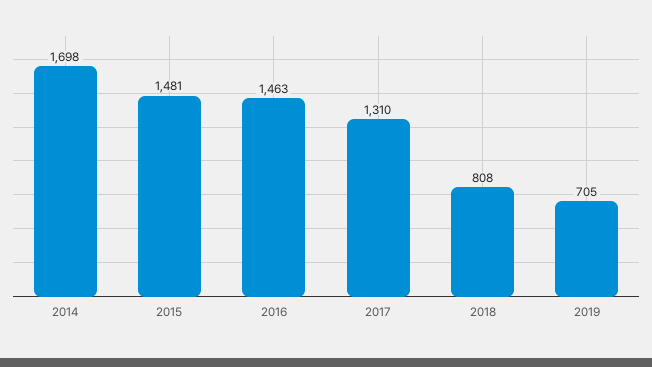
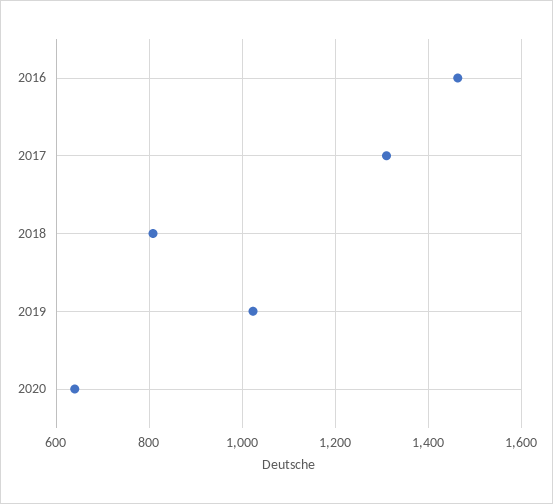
2014: 1698 -> none
2015: 1481 -> none
2019: 705 -> 1020
2020: none -> 640

